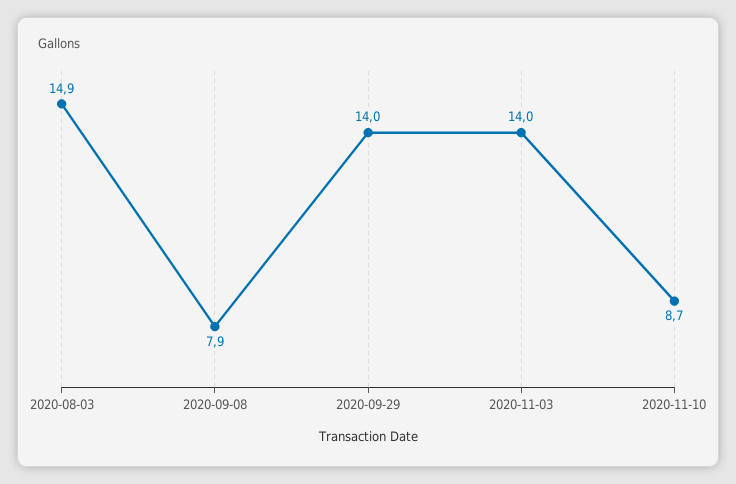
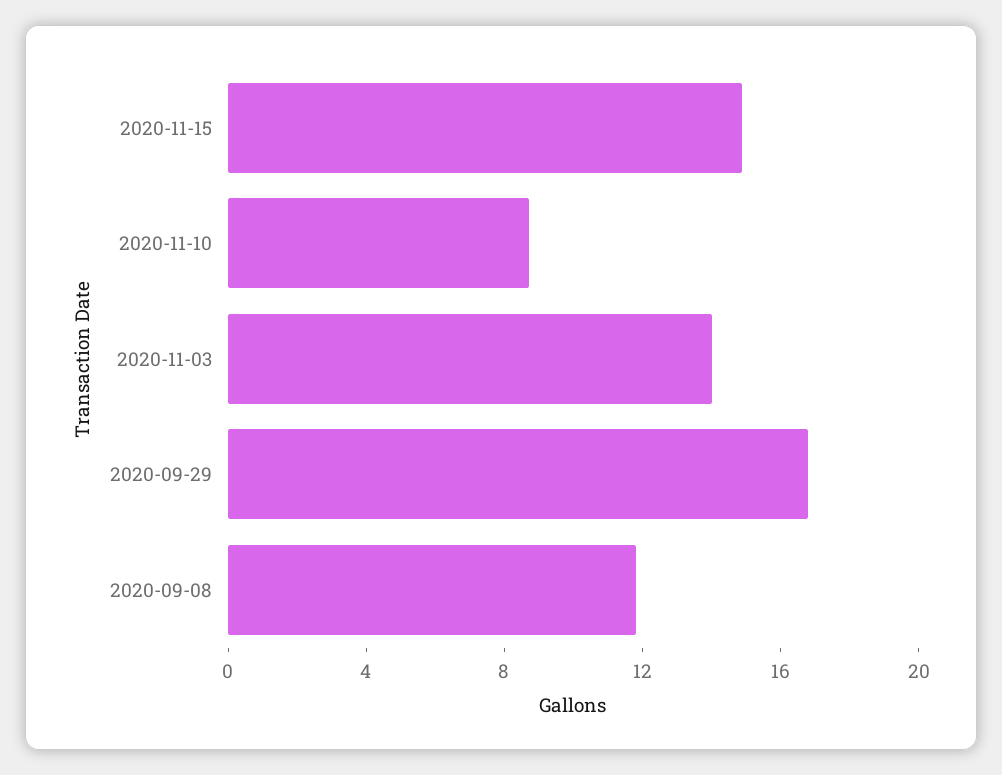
2020-08-03: 14.9 -> none
2020-09-08: 7.9 -> 12
2020-09-29: 14 -> 17
2020-11-15: none -> 15

